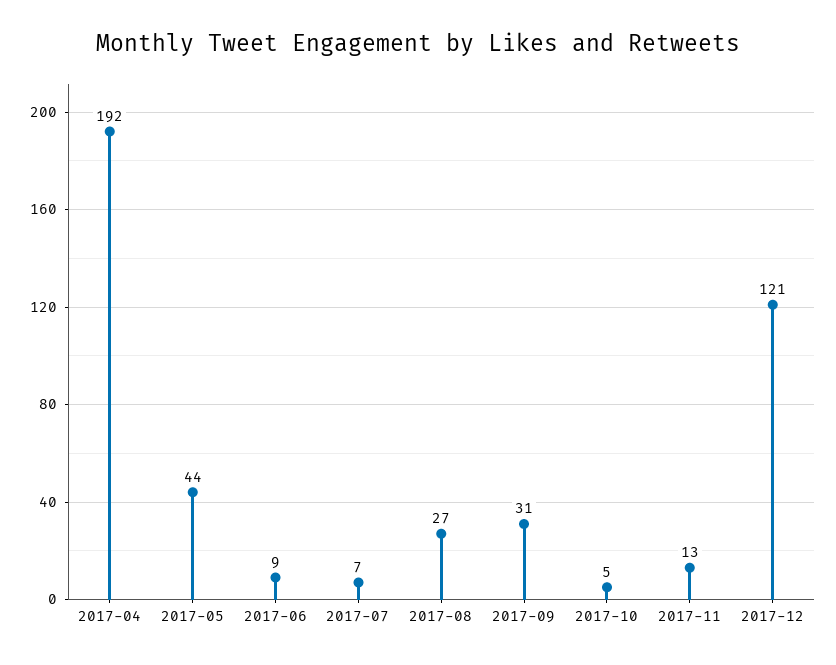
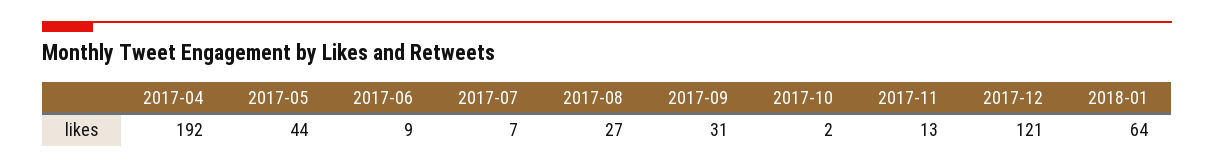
2017-10: 5 -> 2
2018-01: none -> 64

